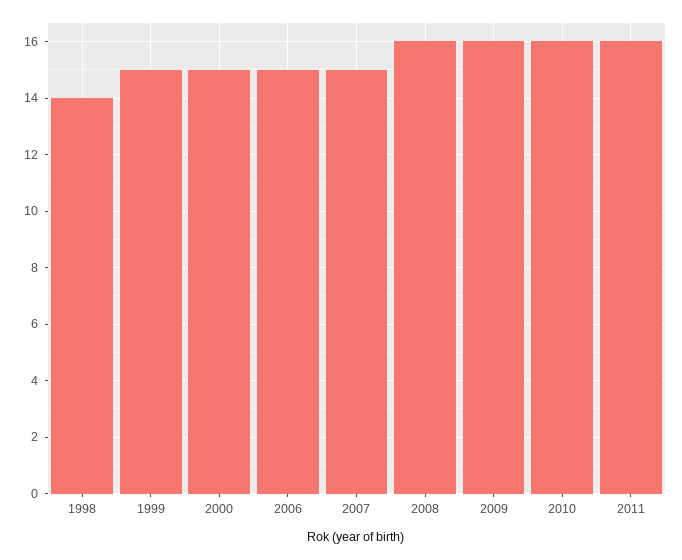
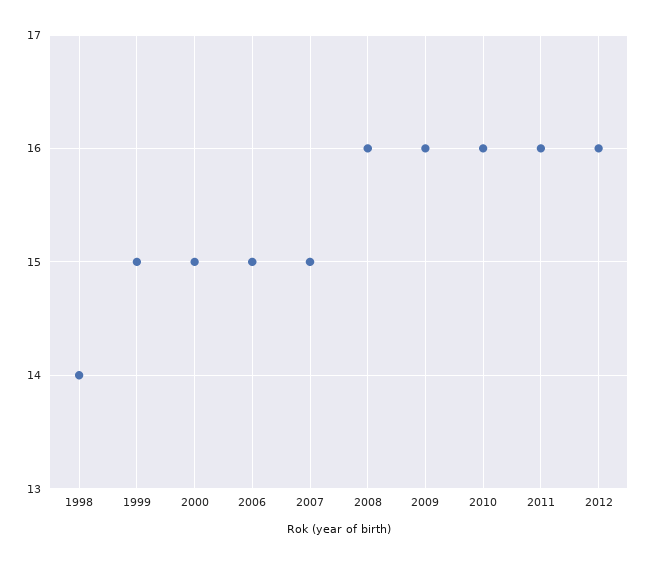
2012: none -> 16

